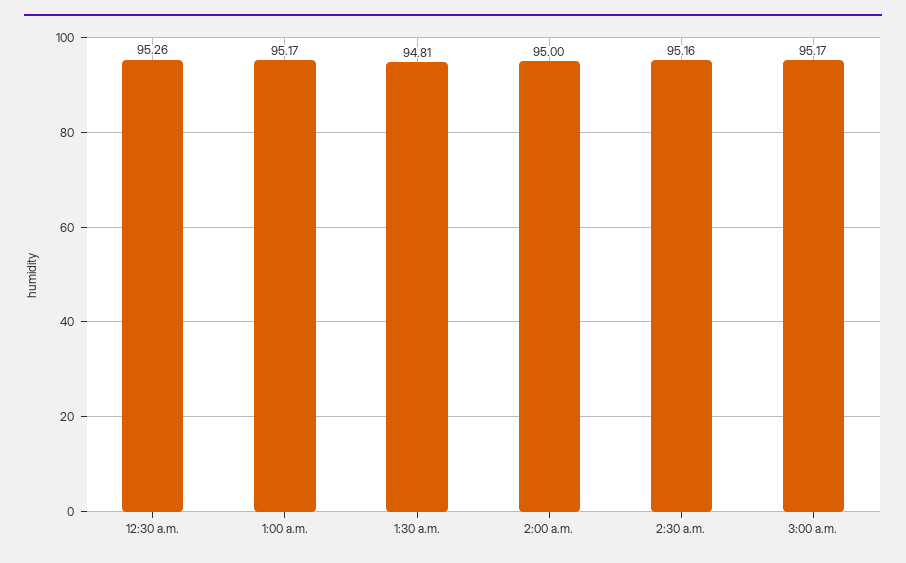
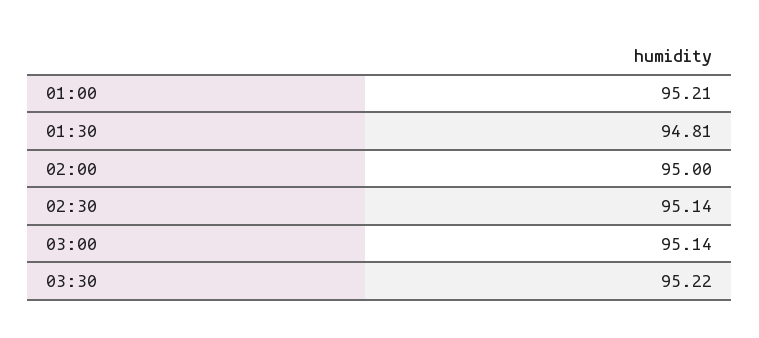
12:30 a.m.: 95.26 -> none
1:00 a.m.: 95.17 -> 95.21
2:30 a.m.: 95.16 -> 95.14
3:00 a.m.: 95.17 -> 95.14
03:30: none -> 95.22

